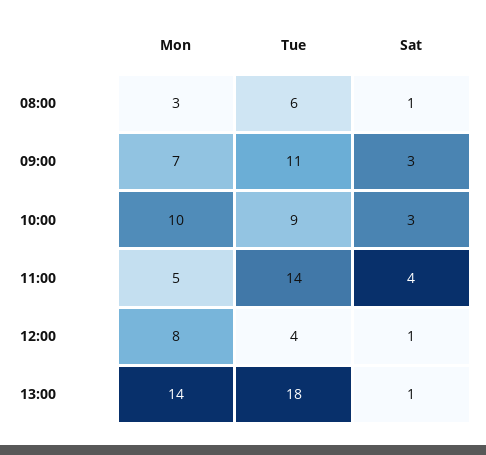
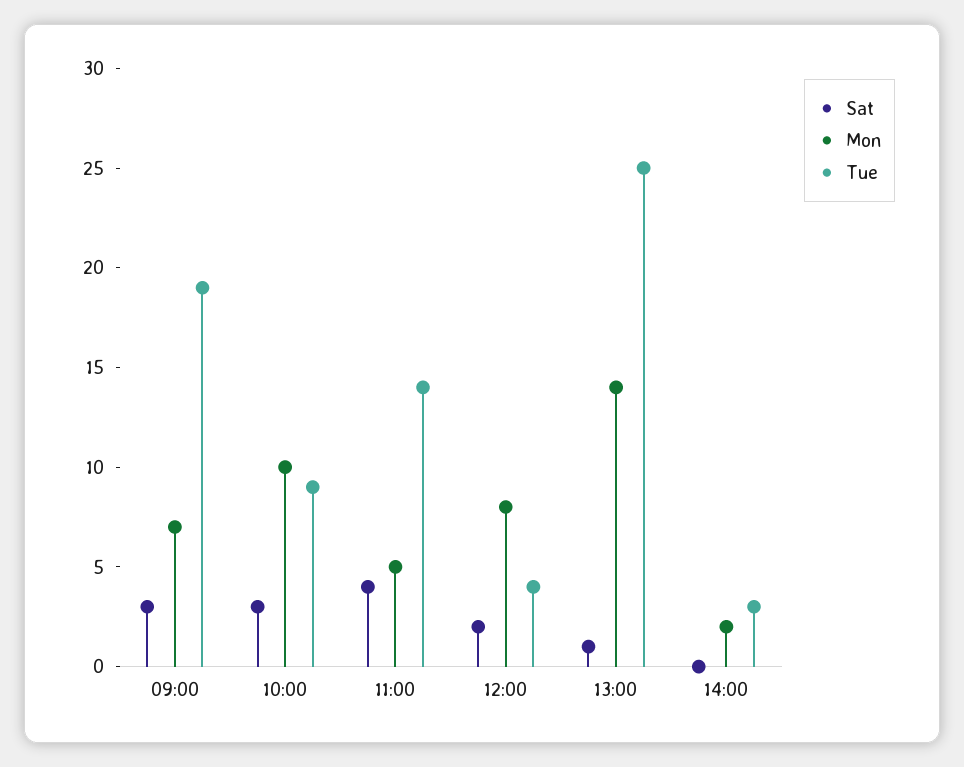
Mon, 08:00: 3 -> none
Tue, 08:00: 6 -> none
Sat, 08:00: 1 -> none
Tue, 09:00: 11 -> 19
Sat, 12:00: 1 -> 2
Tue, 13:00: 18 -> 25
Sat, 14:00: none -> 0
Mon, 14:00: none -> 2
Tue, 14:00: none -> 3

